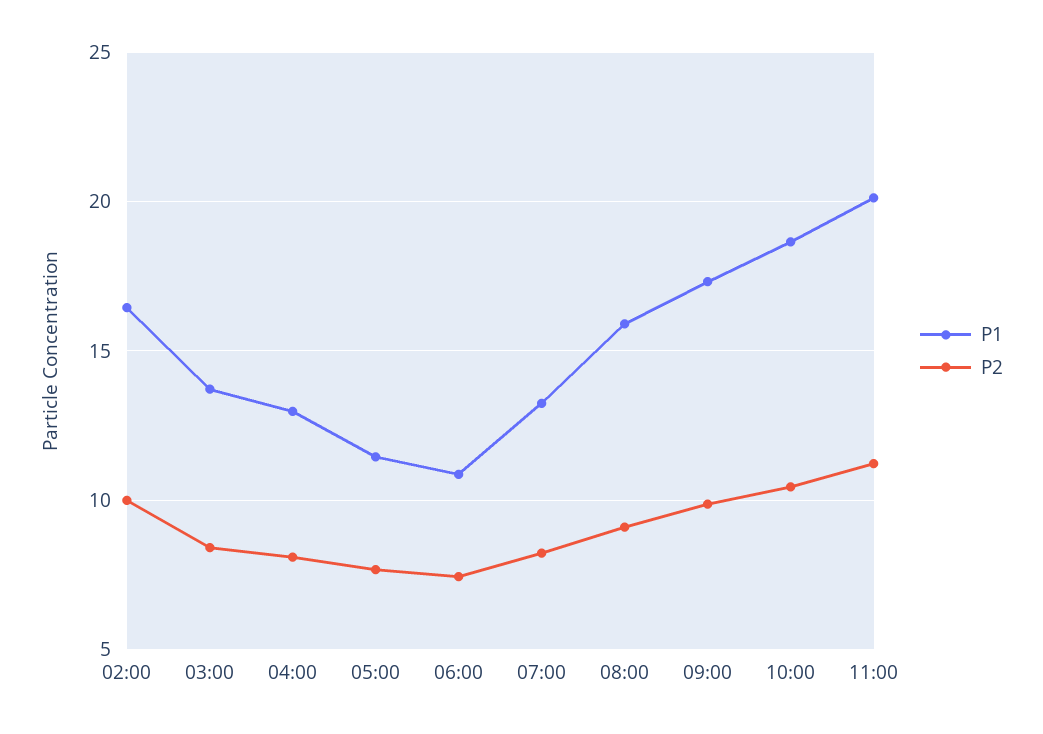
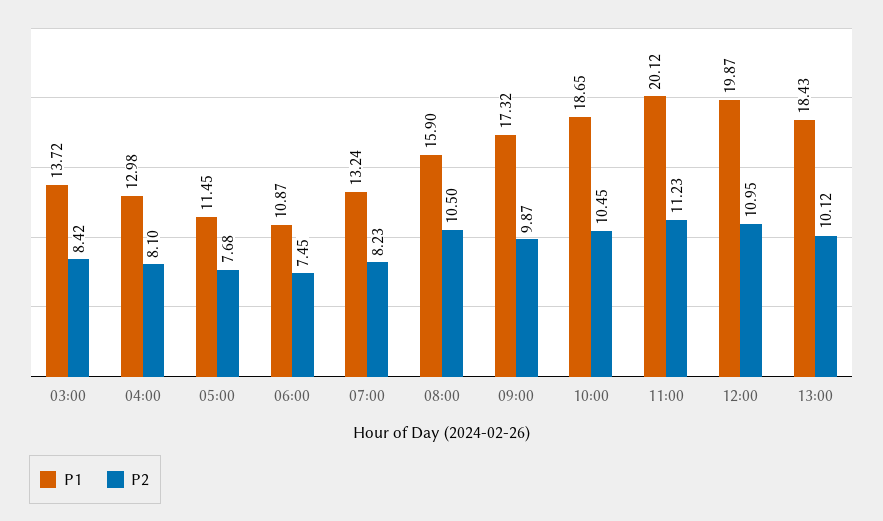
P1, 02:00: 16.5 -> none
P2, 02:00: 10 -> none
P2, 08:00: 9 -> 10.5
P1, 12:00: none -> 19.87
P2, 12:00: none -> 10.95
P1, 13:00: none -> 18.43
P2, 13:00: none -> 10.12

